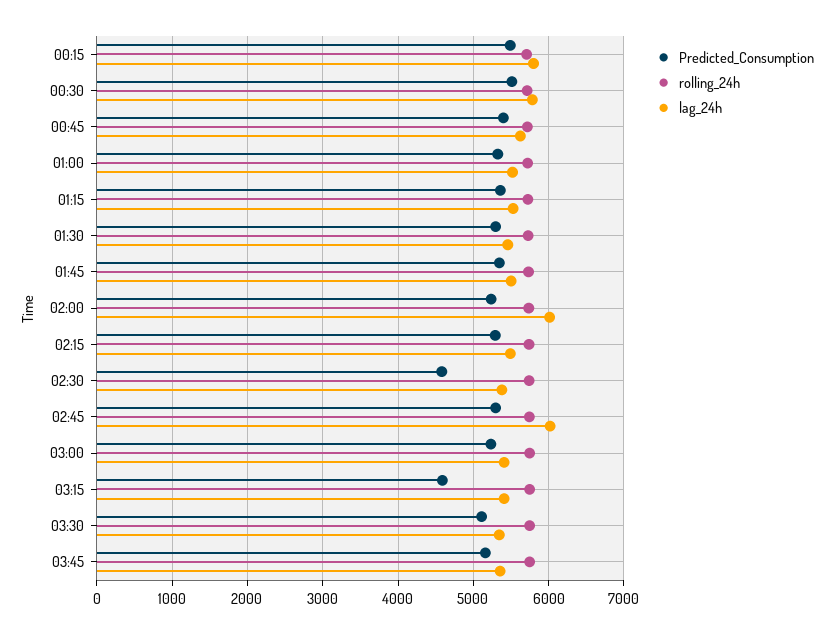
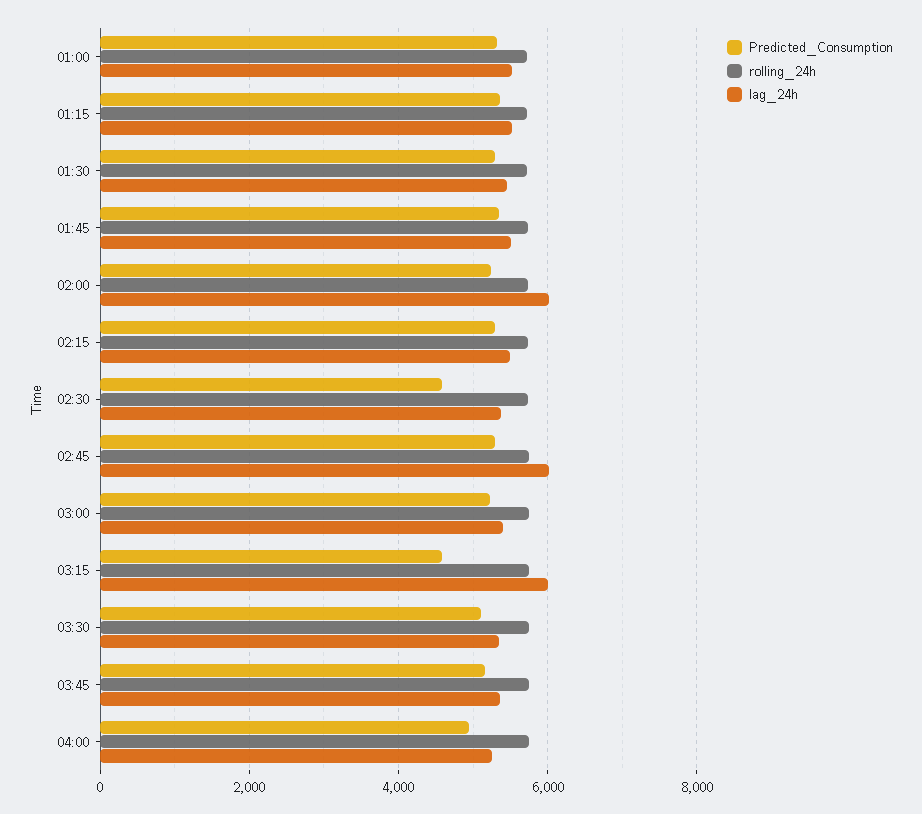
Predicted_Consumption, 00:15: 5500 -> none
rolling_24h, 00:15: 5700 -> none
lag_24h, 00:15: 5800 -> none
Predicted_Consumption, 00:30: 5500 -> none
rolling_24h, 00:30: 5700 -> none
lag_24h, 00:30: 5800 -> none
Predicted_Consumption, 00:45: 5400 -> none
rolling_24h, 00:45: 5700 -> none
lag_24h, 00:45: 5600 -> none
lag_24h, 03:15: 5400 -> 6000
Predicted_Consumption, 04:00: none -> 5000
rolling_24h, 04:00: none -> 5800
lag_24h, 04:00: none -> 5200

